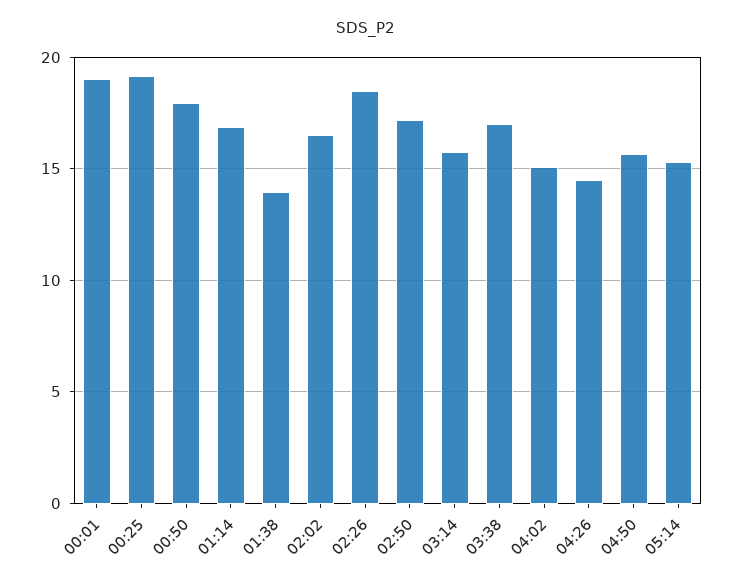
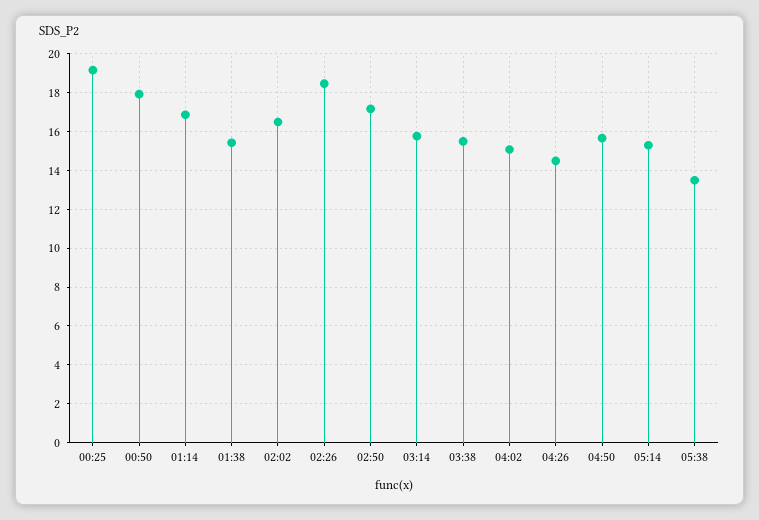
00:01: 19 -> none
01:38: 14 -> 15.5
03:38: 17 -> 15.5
05:38: none -> 13.5

